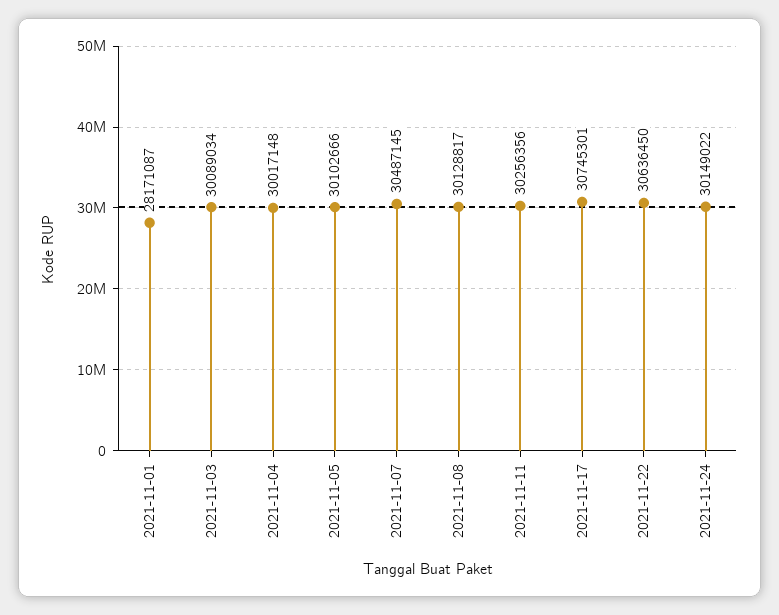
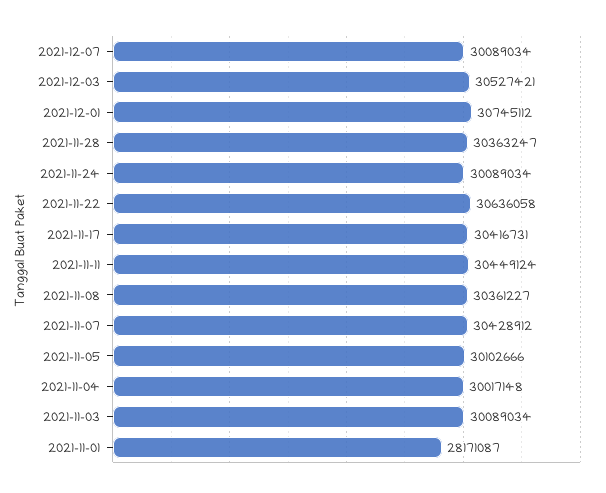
2021-11-07: 30487145 -> 30428912
2021-11-08: 30128817 -> 30361227
2021-11-11: 30256356 -> 30449124
2021-11-17: 30745301 -> 30416731
2021-11-22: 30636450 -> 30636058
2021-11-24: 30149022 -> 30089034
2021-12-07: none -> 30089034
2021-12-03: none -> 30527421
2021-12-01: none -> 30745112
2021-11-28: none -> 30363247

